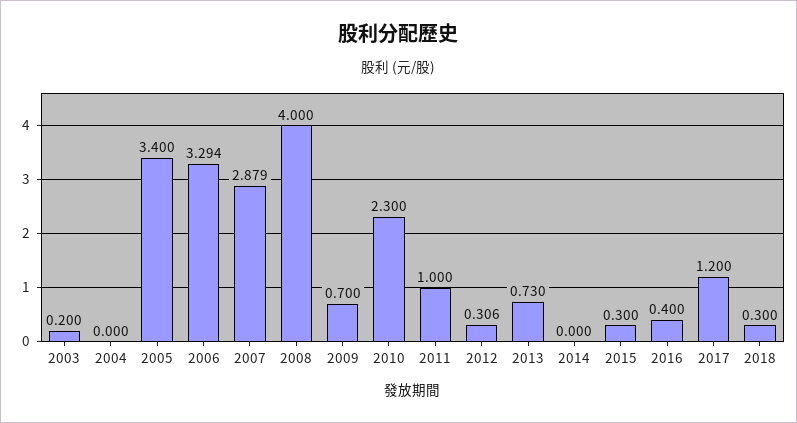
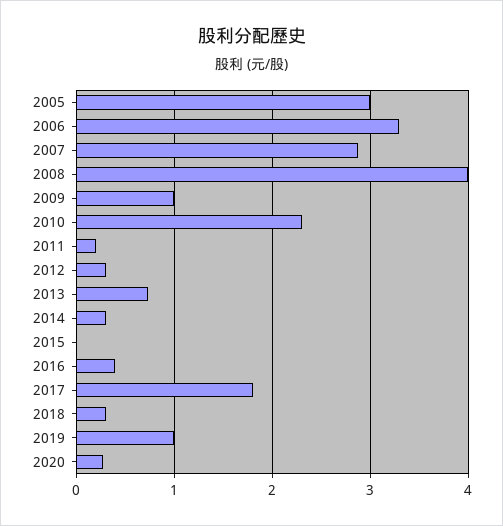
2003: 0.2 -> none
2004: 0 -> none
2005: 3.4 -> 3
2009: 0.7 -> 1
2011: 1 -> 0.2
2014: 0 -> 0.3
2015: 0.3 -> 0
2017: 1.2 -> 1.8
2019: none -> 1
2020: none -> 0.3

